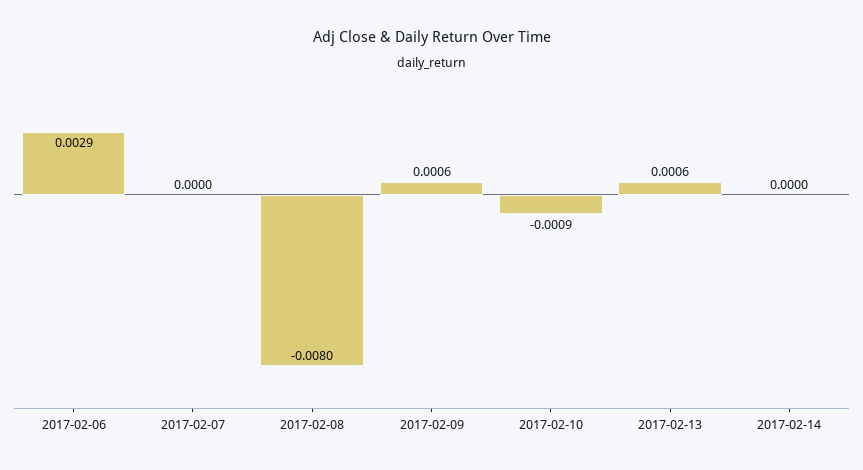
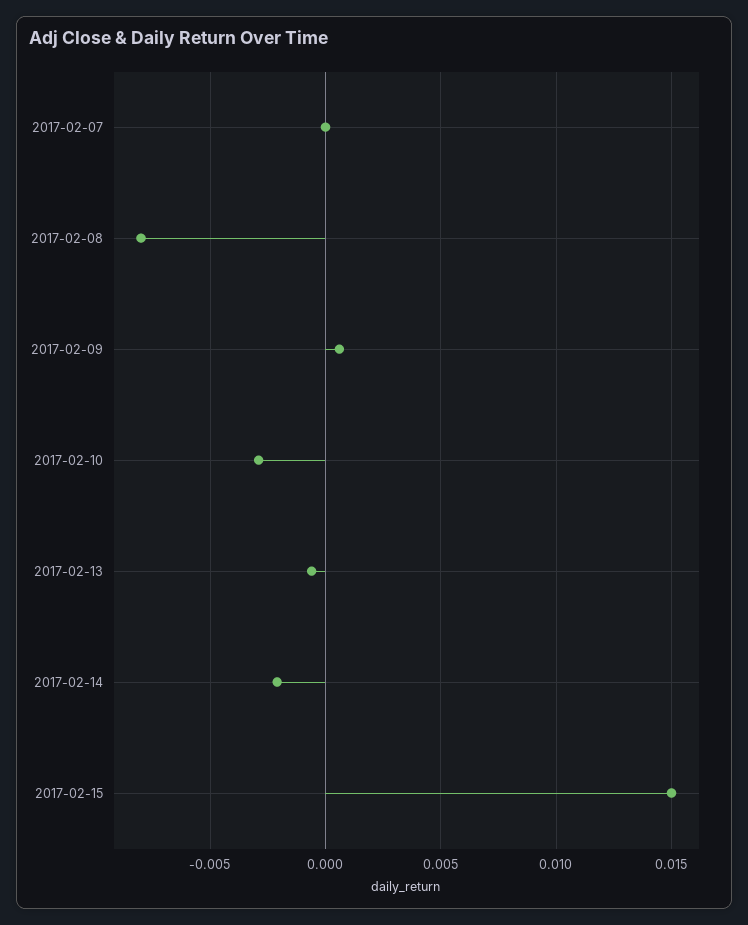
2017-02-06: 0.0029 -> none
2017-02-10: -0.0009 -> -0.003
2017-02-13: 0.0006 -> -0.0005
2017-02-14: 0 -> -0.002
2017-02-15: none -> 0.015

